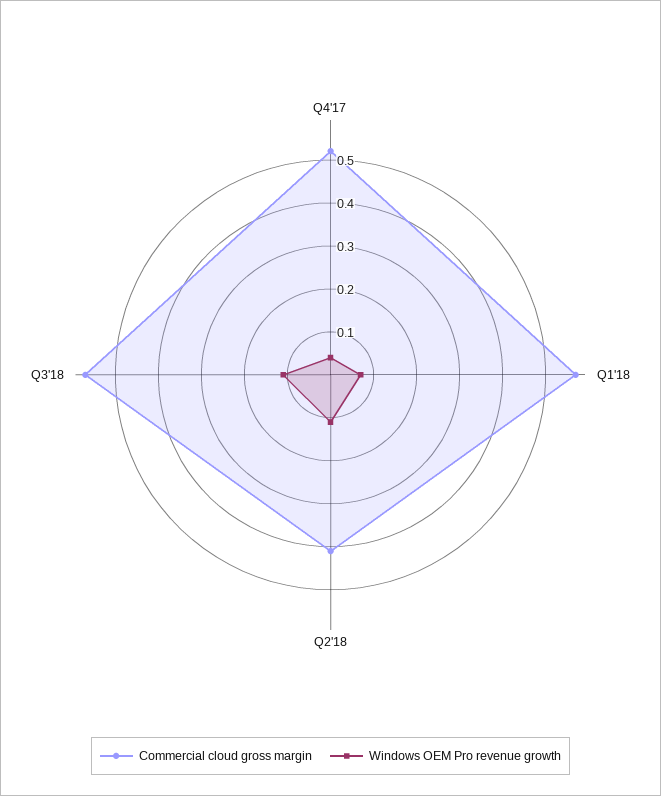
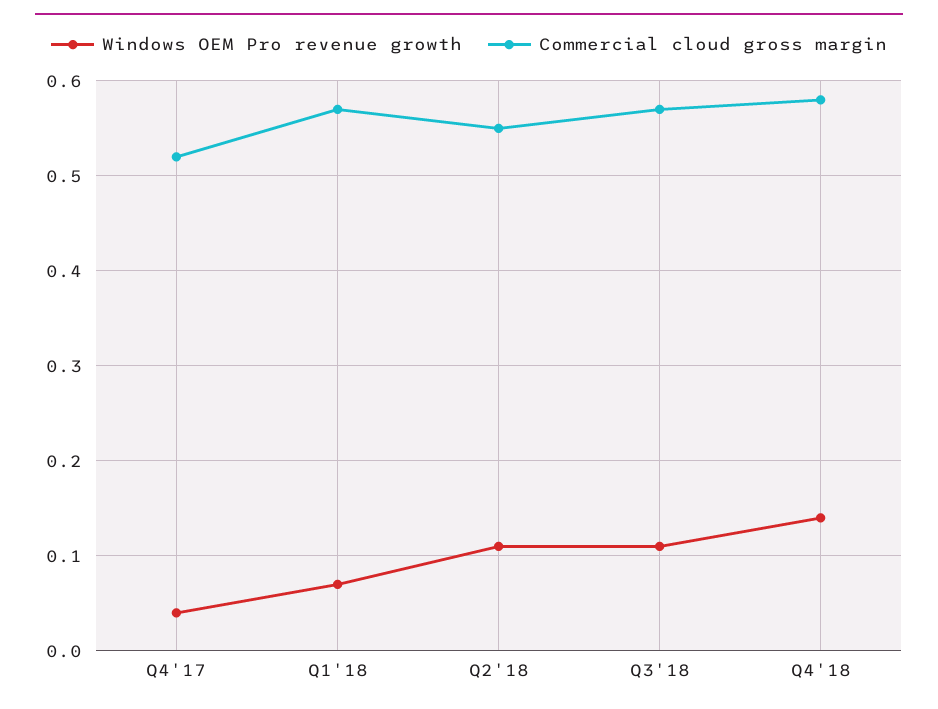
Commercial cloud gross margin, Q2'18: 0.4 -> 0.55
Windows OEM Pro revenue growth, Q4'18: none -> 0.14
Commercial cloud gross margin, Q4'18: none -> 0.58

